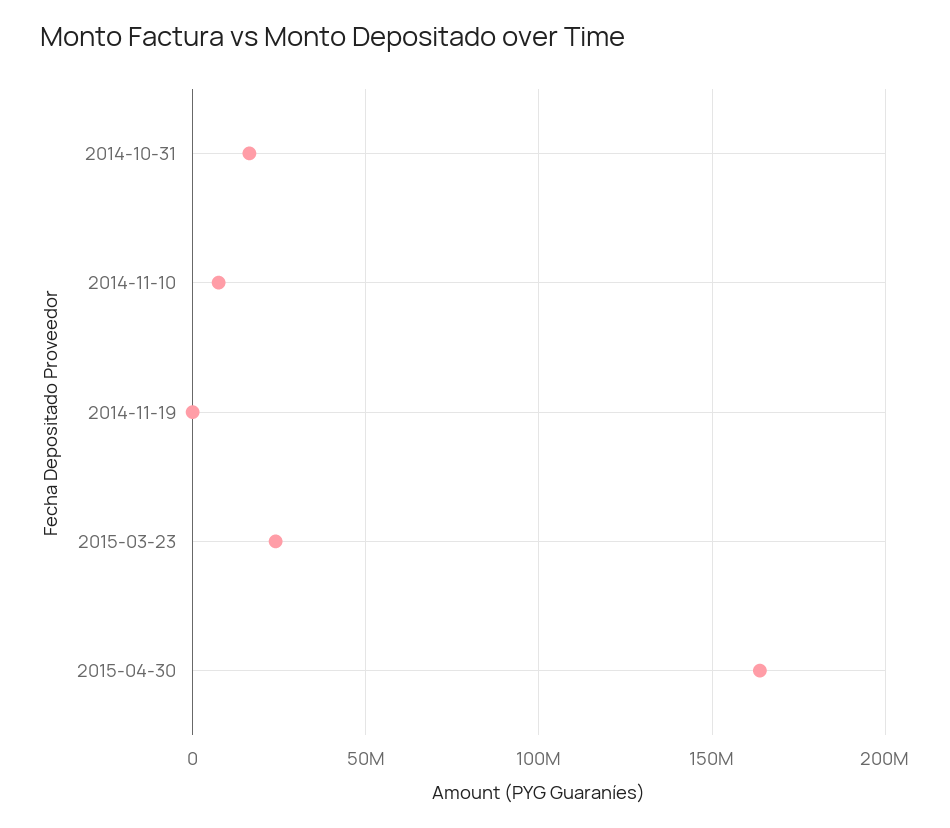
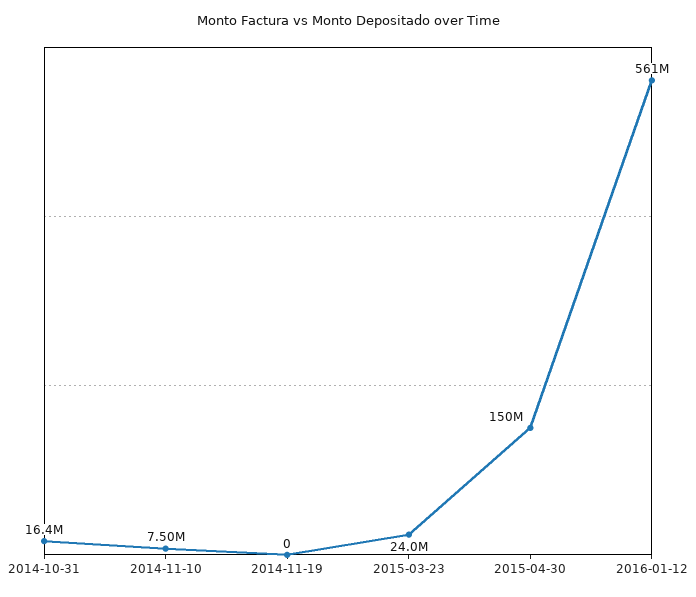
2015-04-30: 165000000 -> 150000000
2016-01-12: none -> 561000000

